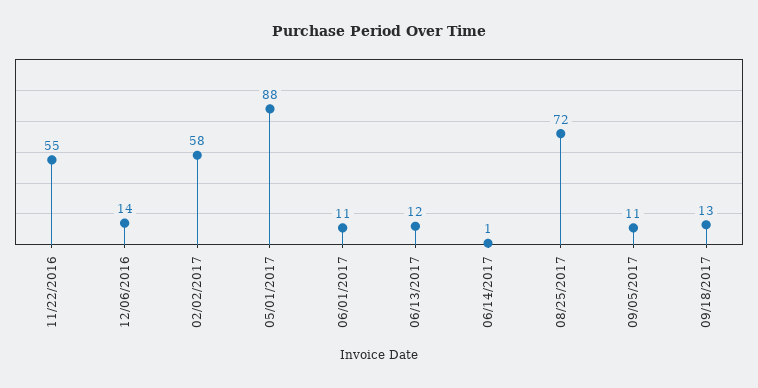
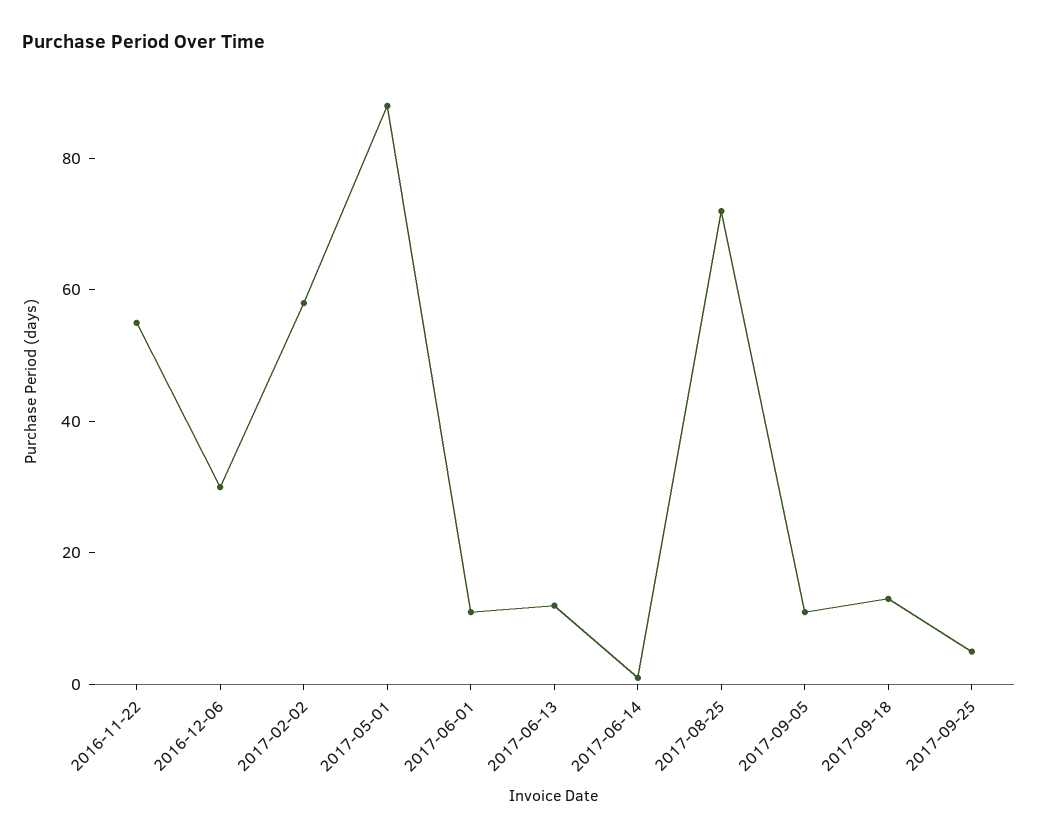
12/06/2016: 14 -> 30
2017-09-25: none -> 5

